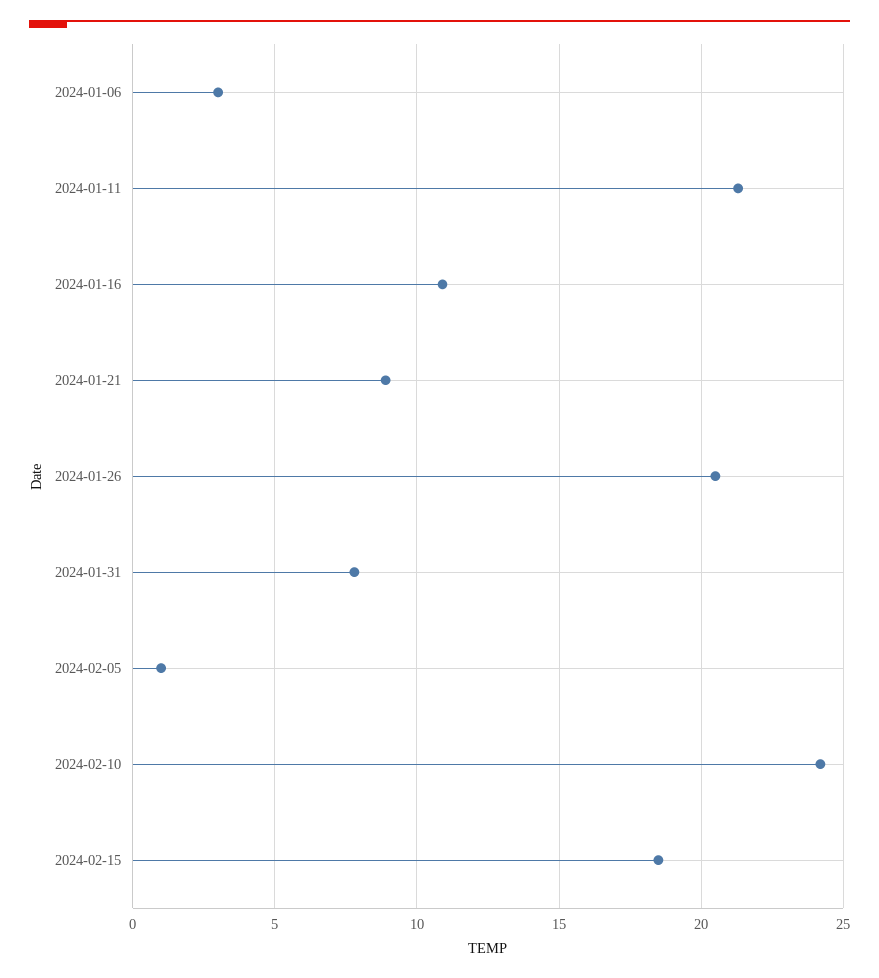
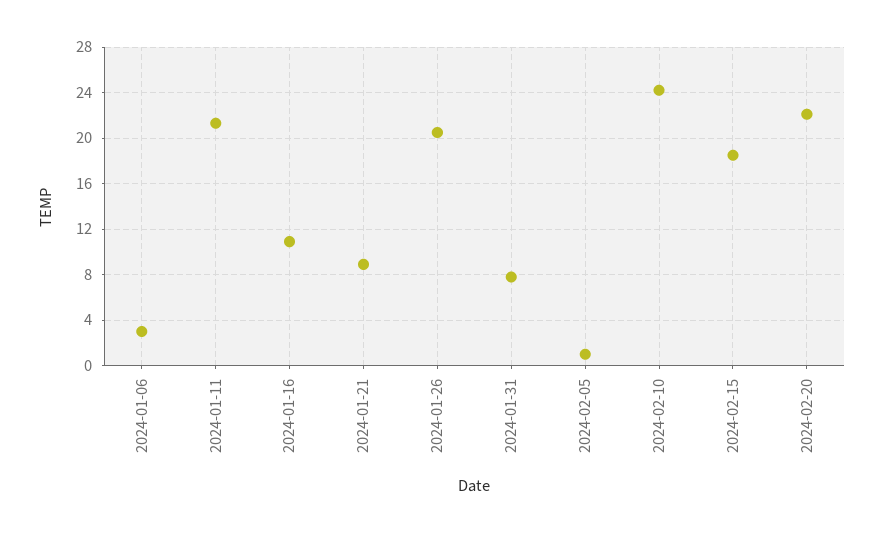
2024-02-20: none -> 22

